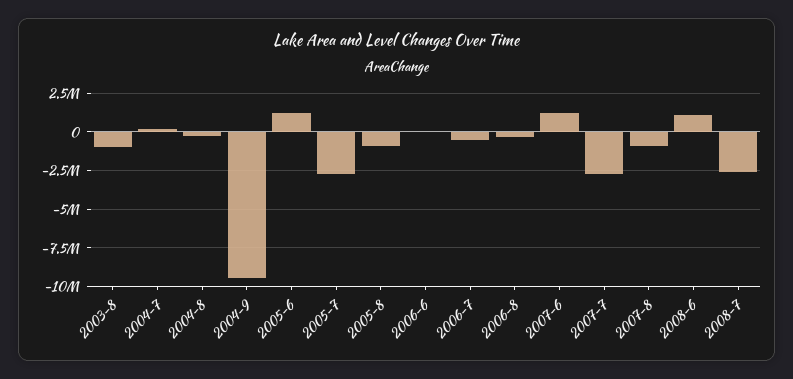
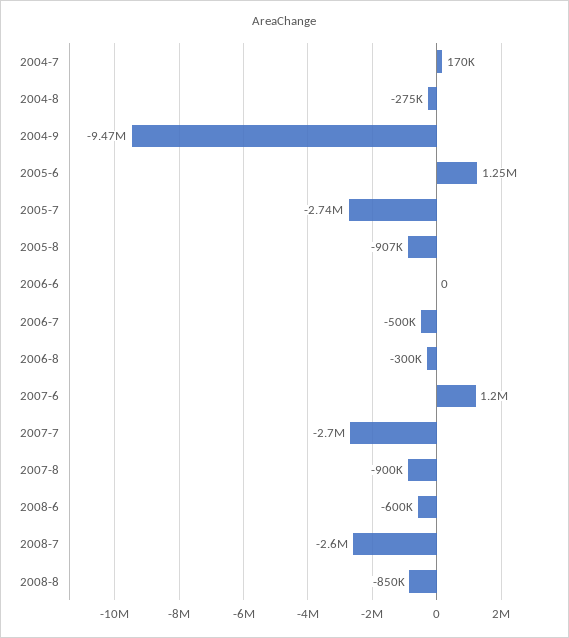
2003-8: -1000000 -> none
2008-6: 1000000 -> -600000
2008-8: none -> -850000

